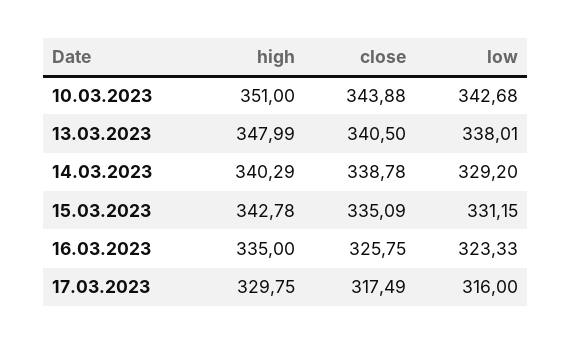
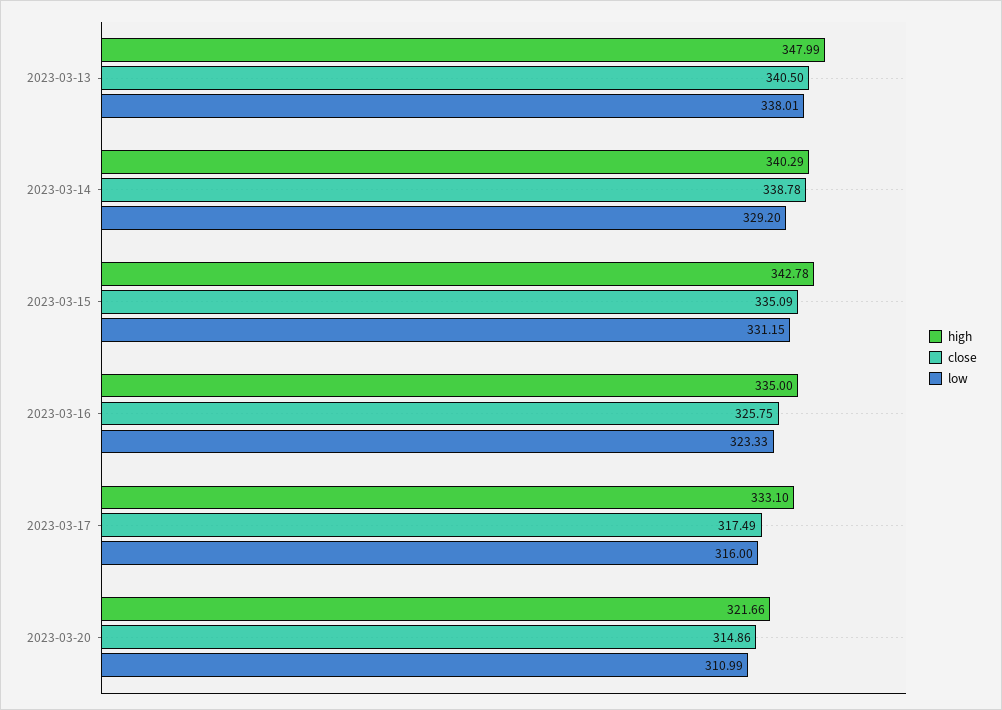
high, 10.03.2023: 351 -> none
close, 10.03.2023: 343.88 -> none
low, 10.03.2023: 342.68 -> none
high, 17.03.2023: 329.75 -> 333.1
high, 2023-03-20: none -> 321.66
close, 2023-03-20: none -> 314.86
low, 2023-03-20: none -> 310.99

